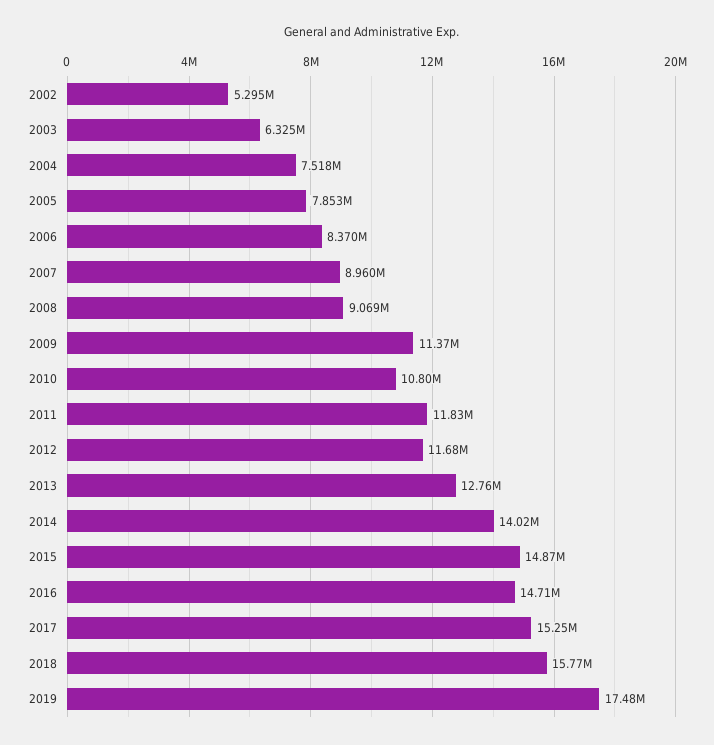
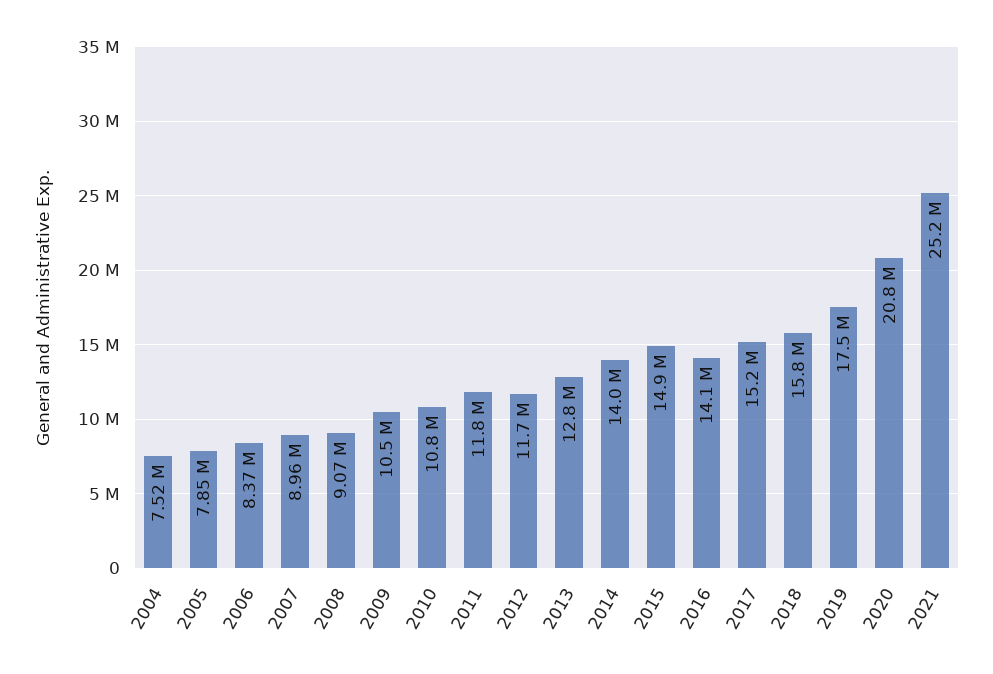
2002: 5295000 -> none
2003: 6325000 -> none
2009: 11370000 -> 10500000
2016: 14710000 -> 14100000
2020: none -> 20800000
2021: none -> 25200000

